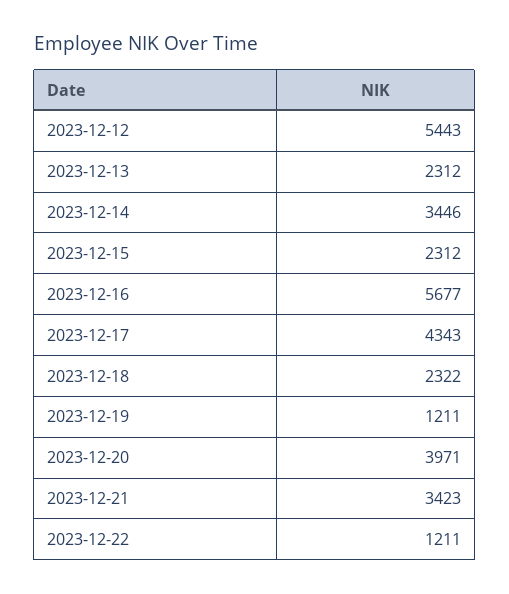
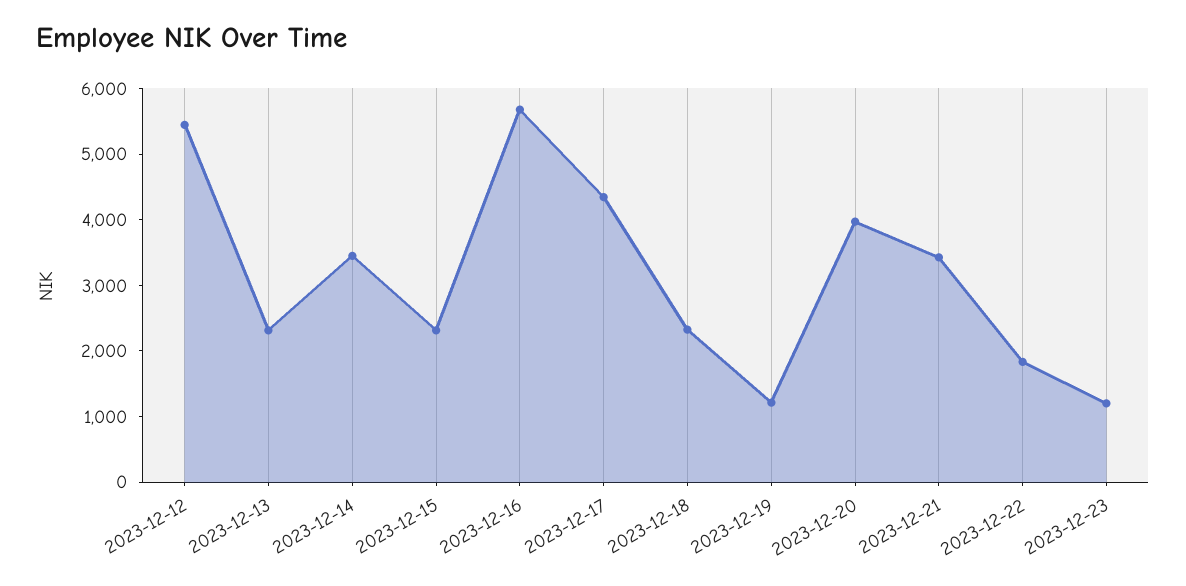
2023-12-22: 1211 -> 1800
2023-12-23: none -> 1200

